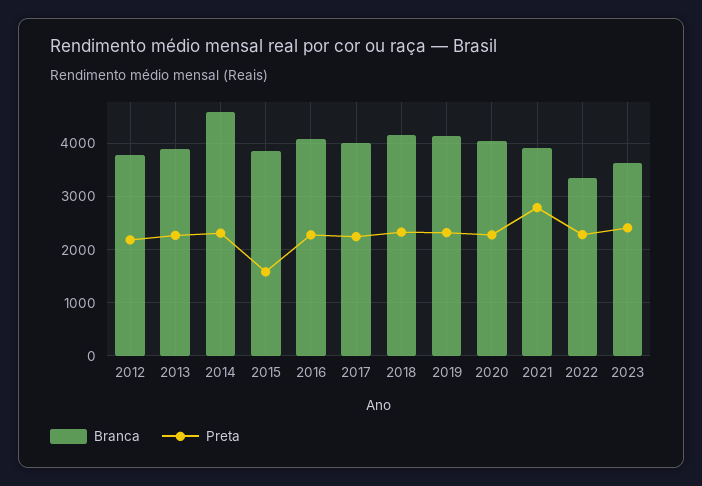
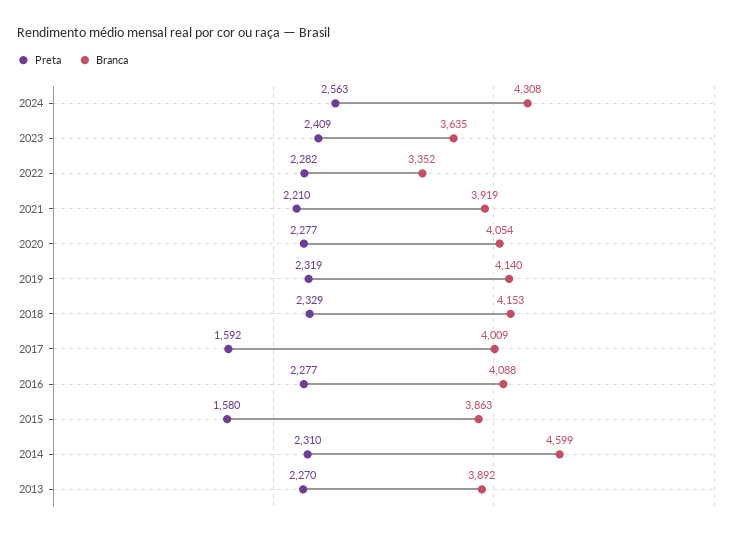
Branca, 2012: 3800 -> none
Preta, 2012: 2200 -> none
Preta, 2017: 2200 -> 1592
Preta, 2021: 2800 -> 2210
Preta, 2024: none -> 2563
Branca, 2024: none -> 4308

